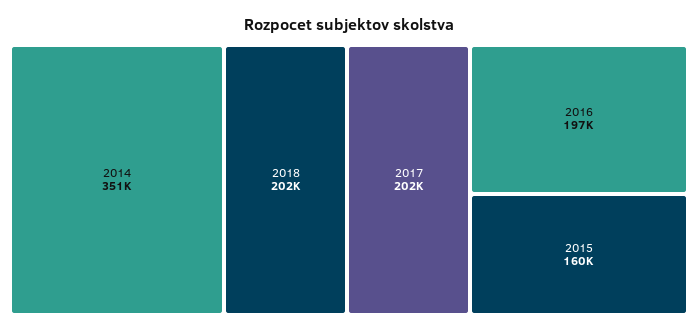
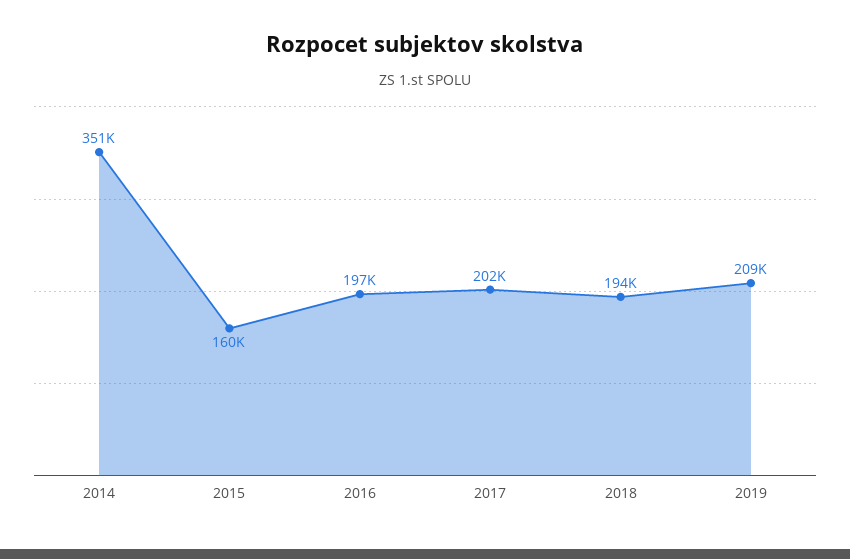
2018: 202000 -> 194000
2019: none -> 209000

